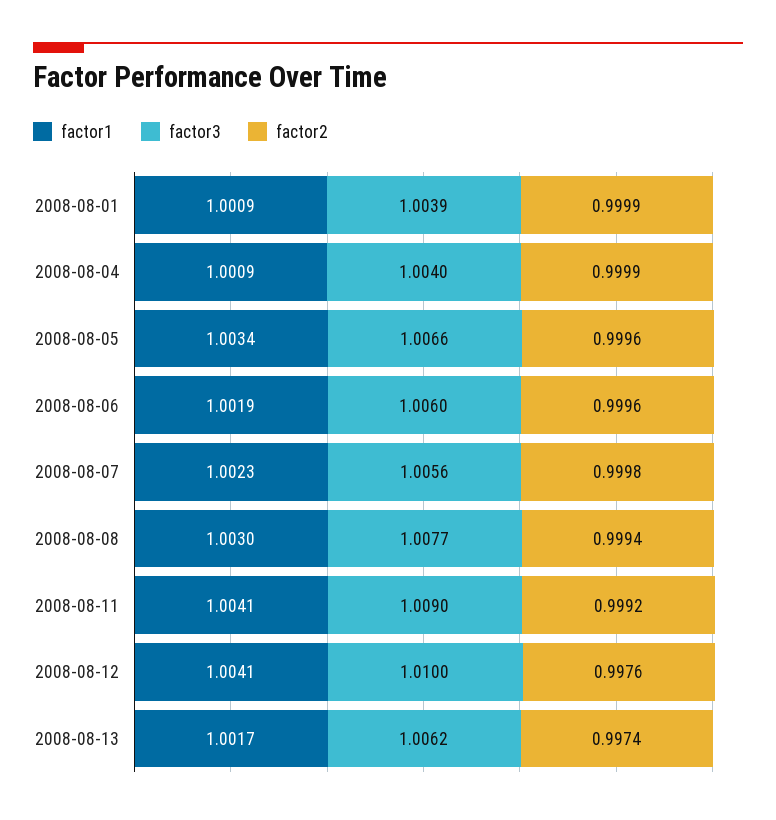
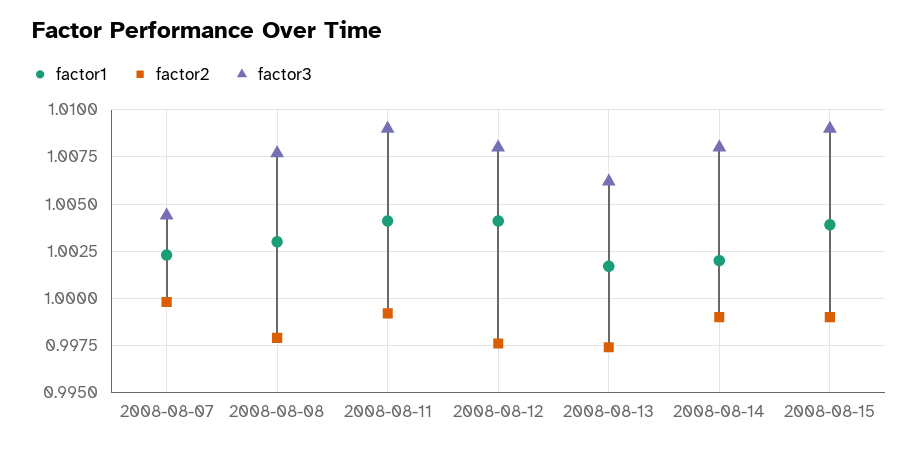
factor1, 2008-08-01: 1.0009 -> none
factor3, 2008-08-01: 1.0039 -> none
factor2, 2008-08-01: 0.9999 -> none
factor1, 2008-08-04: 1.0009 -> none
factor3, 2008-08-04: 1.004 -> none
factor2, 2008-08-04: 0.9999 -> none
factor1, 2008-08-05: 1.0034 -> none
factor3, 2008-08-05: 1.0066 -> none
factor2, 2008-08-05: 0.9996 -> none
factor1, 2008-08-06: 1.0019 -> none
factor3, 2008-08-06: 1.006 -> none
factor2, 2008-08-06: 0.9996 -> none
factor3, 2008-08-07: 1.0056 -> 1.0045
factor2, 2008-08-08: 0.9994 -> 0.998
factor3, 2008-08-12: 1.01 -> 1.008
factor1, 2008-08-14: none -> 1.002
factor2, 2008-08-14: none -> 0.999
factor3, 2008-08-14: none -> 1.008
factor1, 2008-08-15: none -> 1.004
factor2, 2008-08-15: none -> 0.999
factor3, 2008-08-15: none -> 1.009

